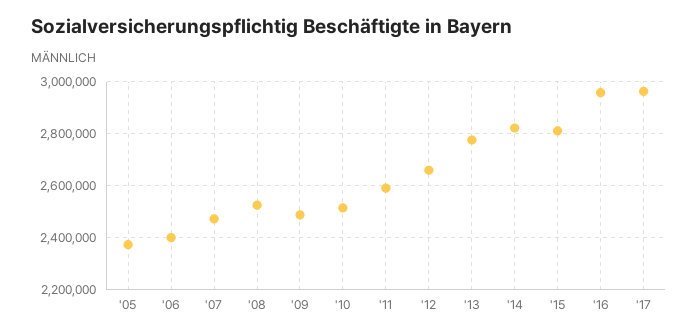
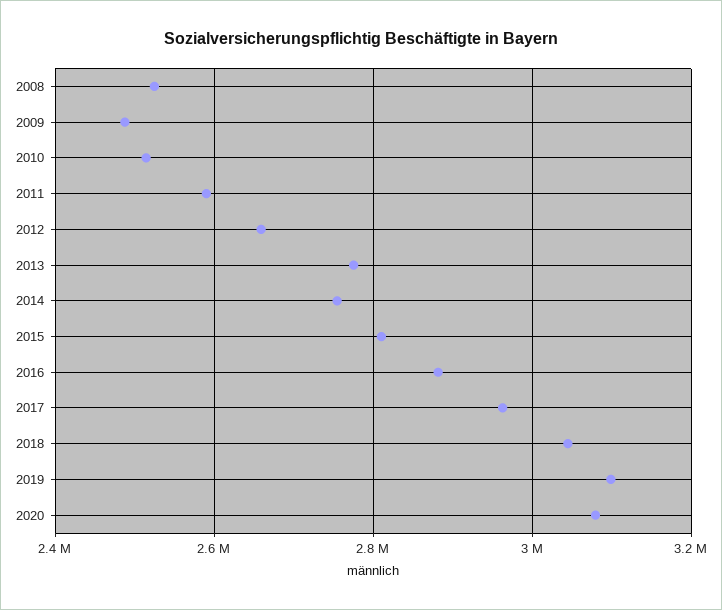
'05: 2375000 -> none
'06: 2400000 -> none
'07: 2475000 -> none
'14: 2825000 -> 2760000
'16: 2950000 -> 2880000
2018: none -> 3040000
2019: none -> 3100000
2020: none -> 3080000

